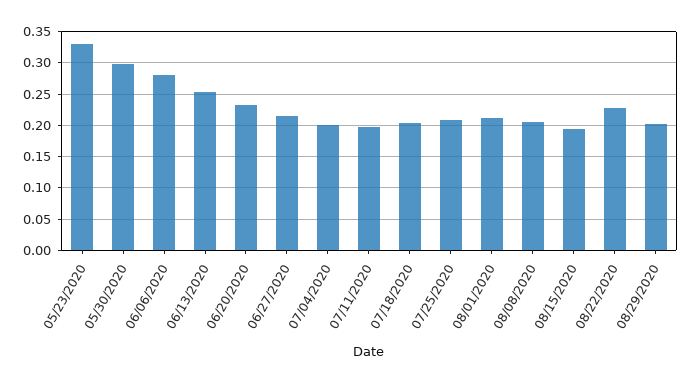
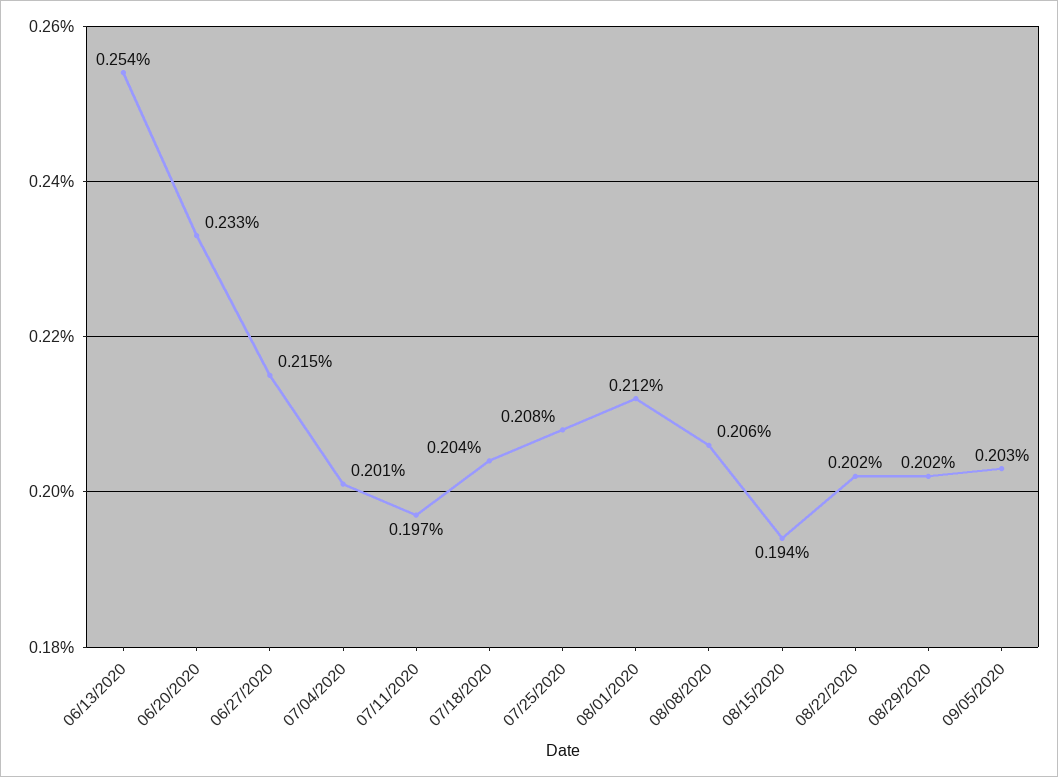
05/23/2020: 0.33 -> none
05/30/2020: 0.3 -> none
06/06/2020: 0.28 -> none
08/22/2020: 0.23 -> 0.202
09/05/2020: none -> 0.203

